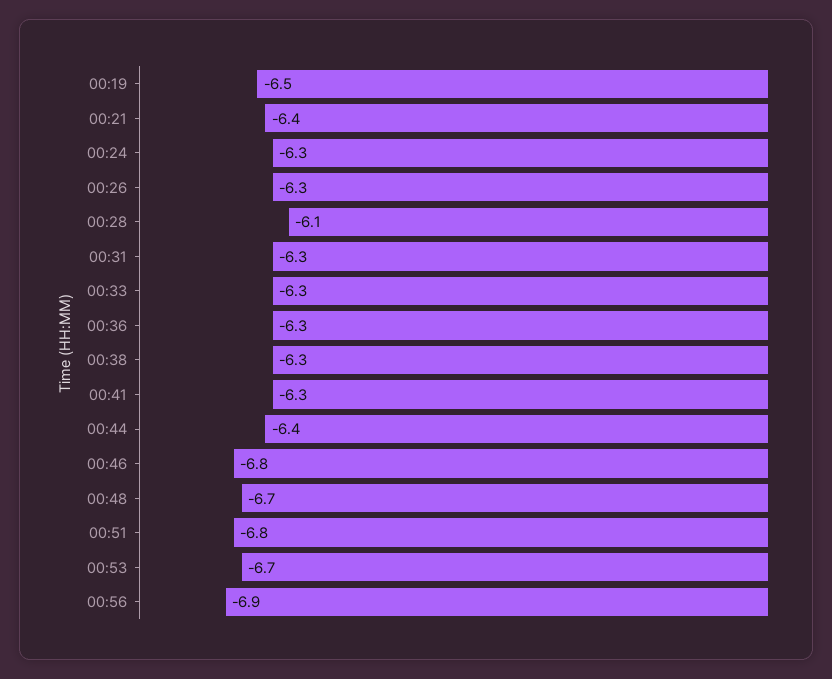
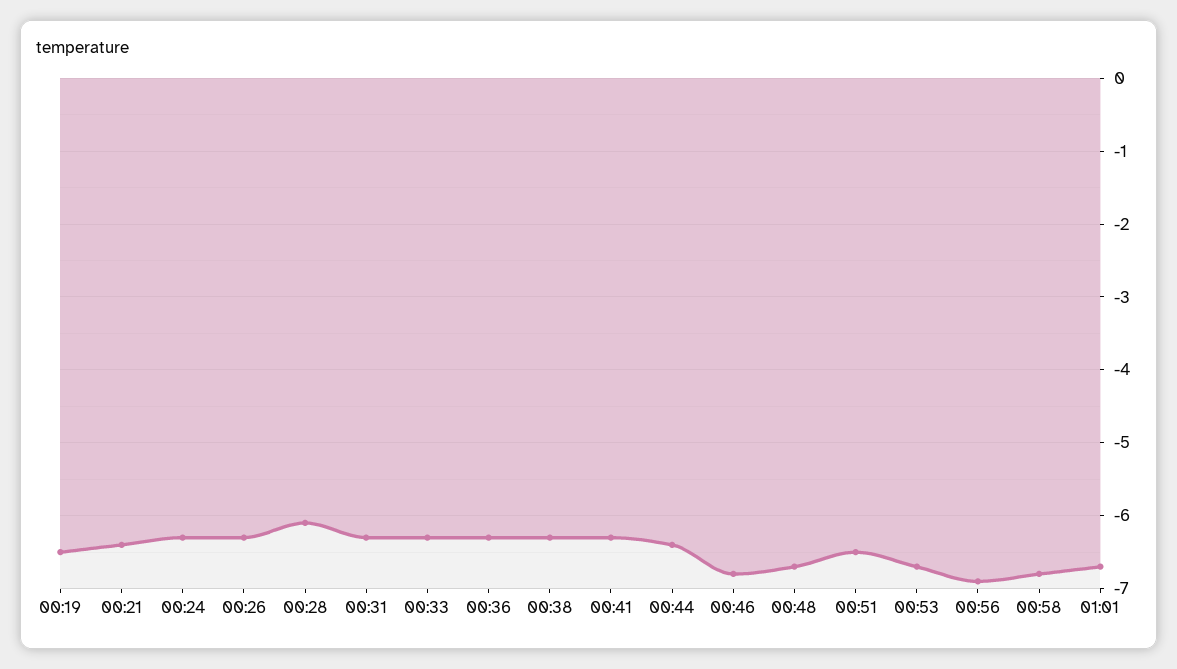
00:51: -6.8 -> -6.5
00:58: none -> -6.8
01:01: none -> -6.7

